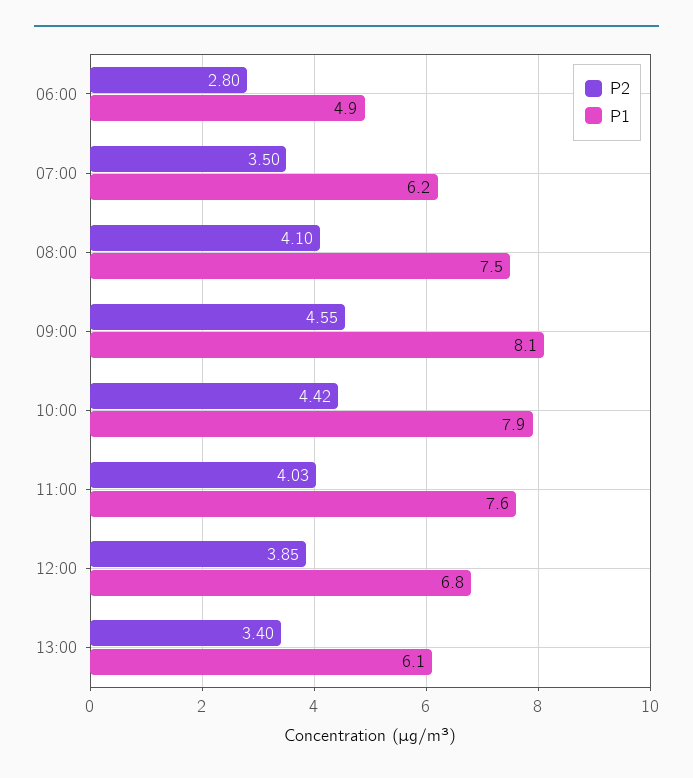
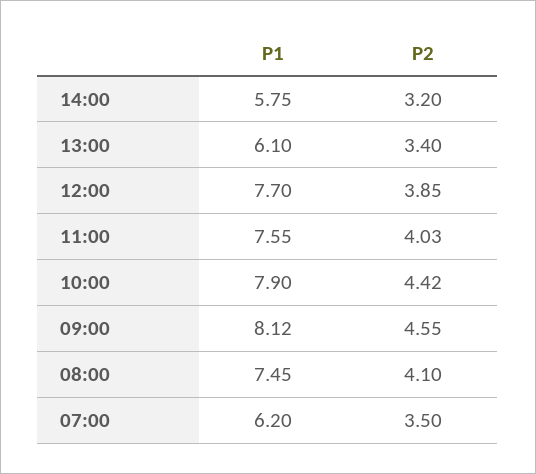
P2, 06:00: 2.8 -> none
P1, 06:00: 4.9 -> none
P1, 12:00: 6.8 -> 7.7
P1, 14:00: none -> 5.75
P2, 14:00: none -> 3.2

